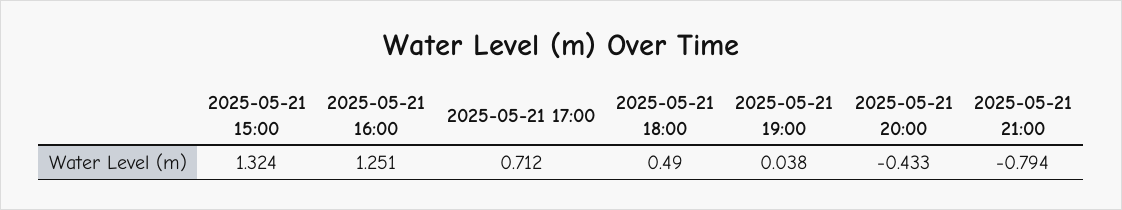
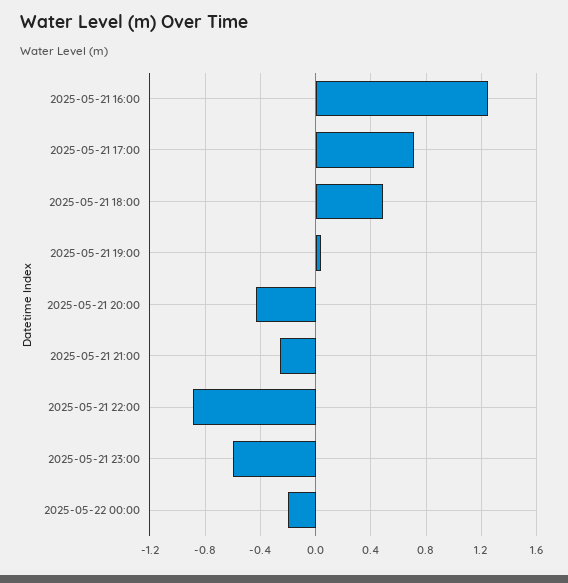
2025-05-21 15:00: 1.324 -> none
2025-05-21 21:00: -0.794 -> -0.25
2025-05-21 22:00: none -> -0.9
2025-05-21 23:00: none -> -0.6
2025-05-22 00:00: none -> -0.2

